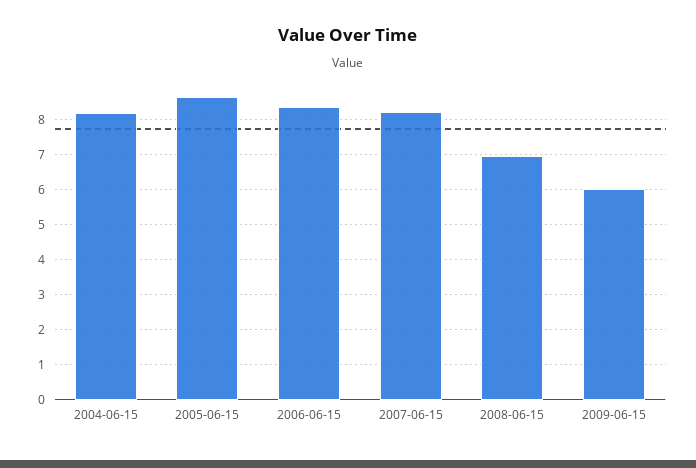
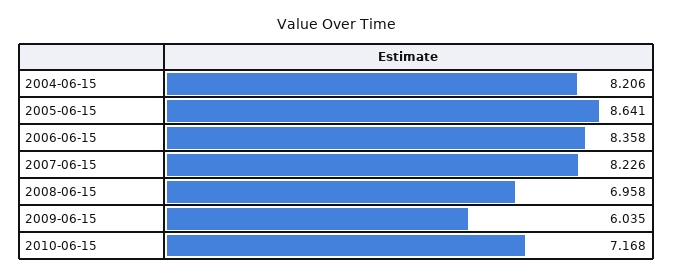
2010-06-15: none -> 7.168

